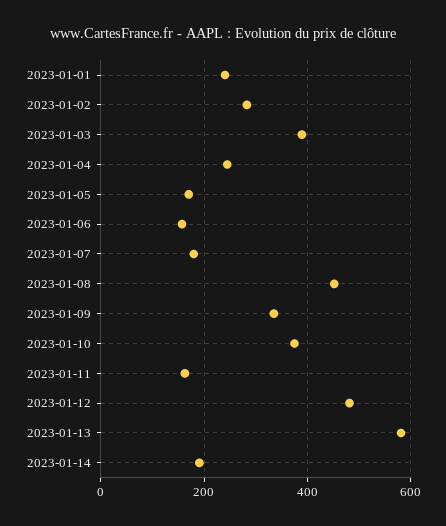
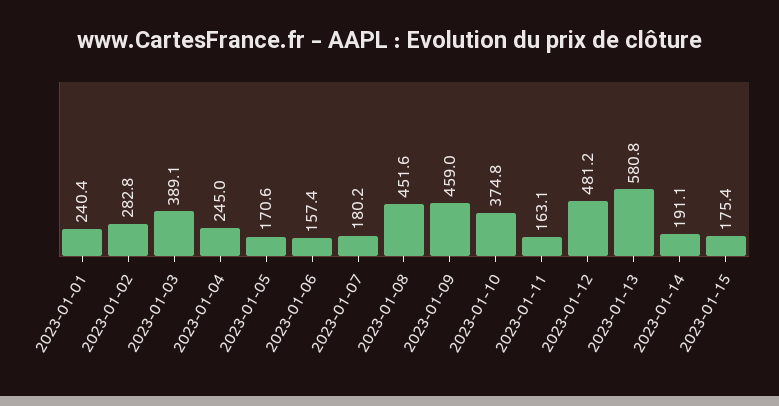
2023-01-09: 340 -> 459
2023-01-15: none -> 175.4

